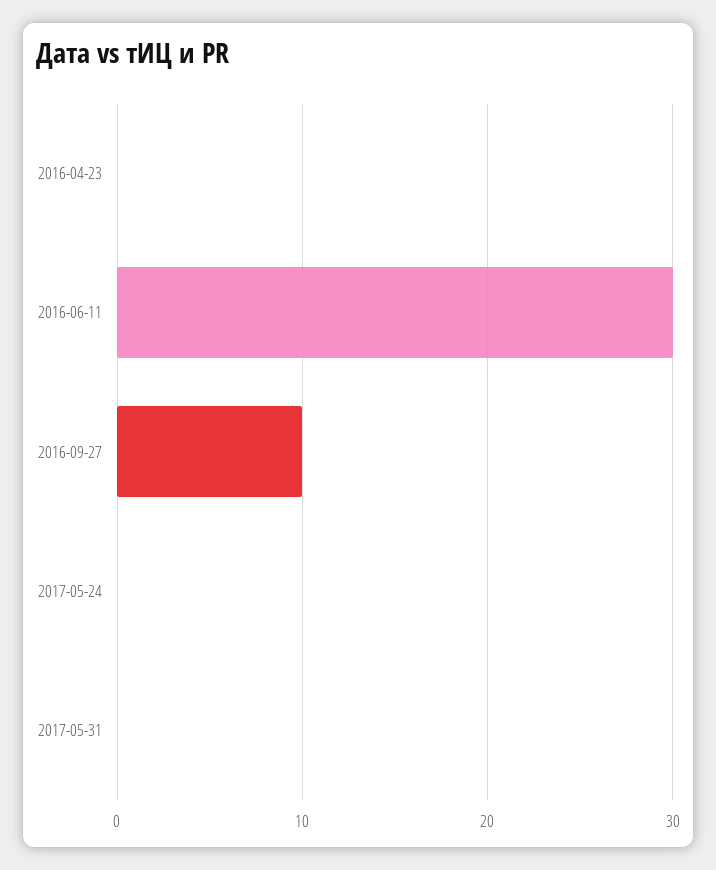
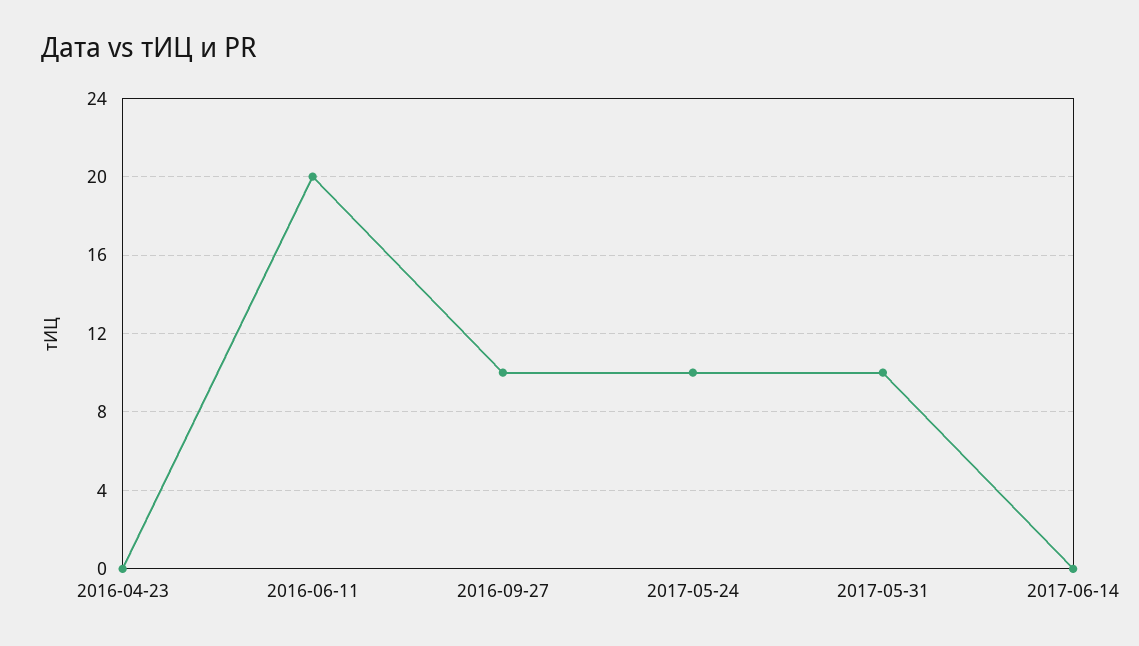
2016-06-11: 30 -> 20
2017-05-24: 0 -> 10
2017-05-31: 0 -> 10
2017-06-14: none -> 0

